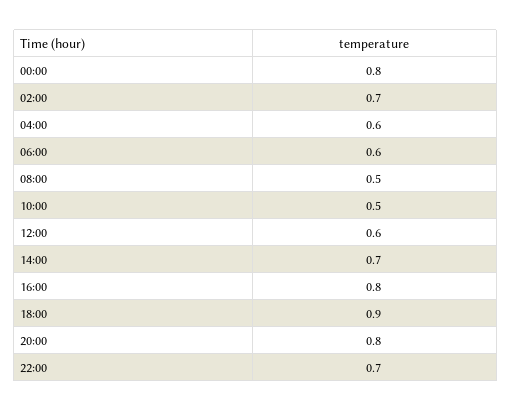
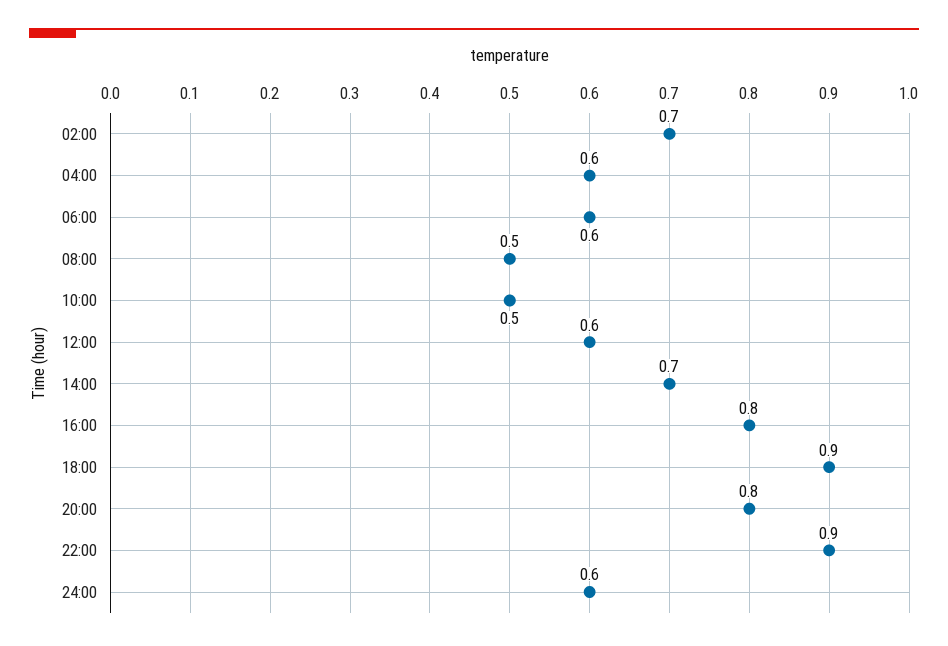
00:00: 0.8 -> none
22:00: 0.7 -> 0.9
24:00: none -> 0.6

